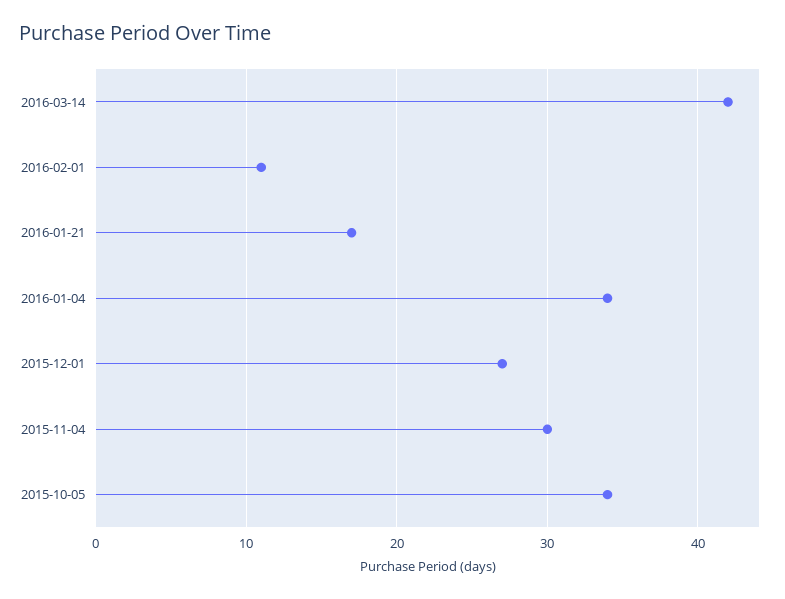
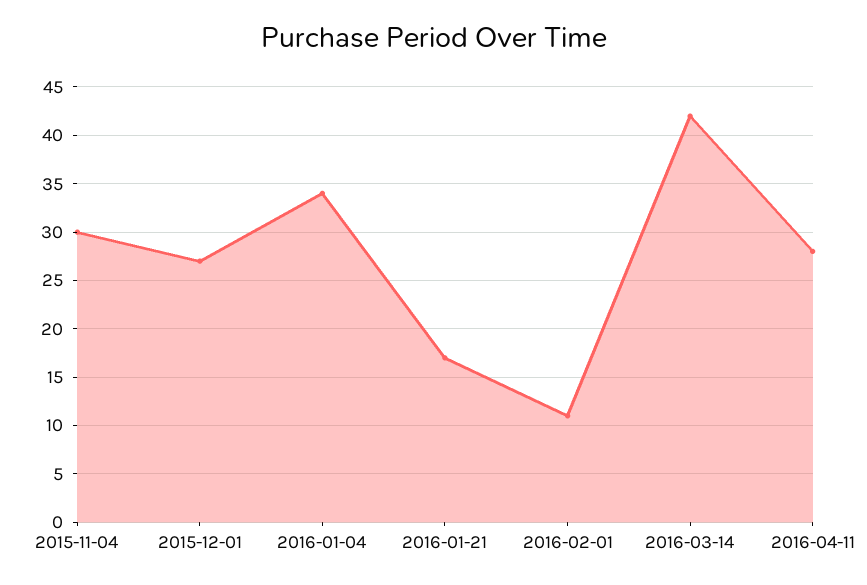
2015-10-05: 34 -> none
2016-04-11: none -> 28

